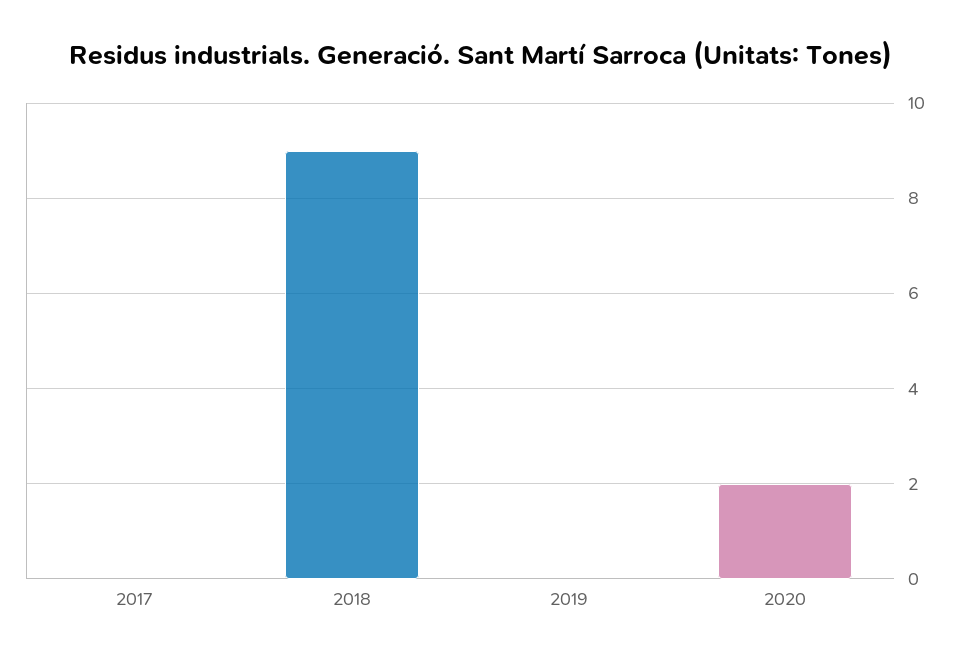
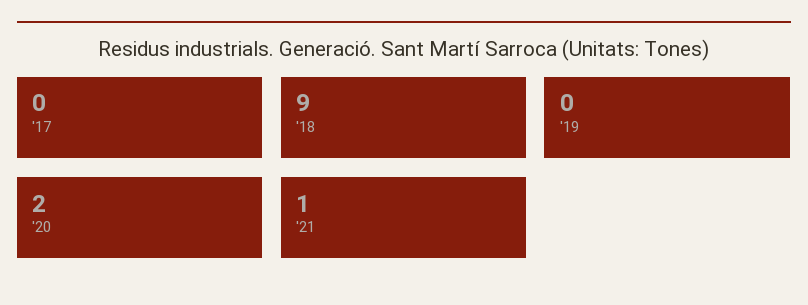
'21: none -> 1

